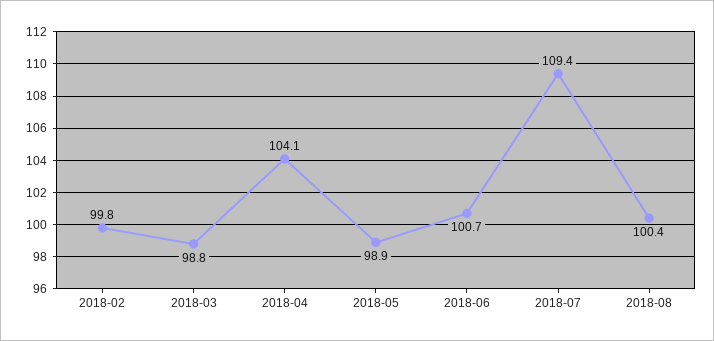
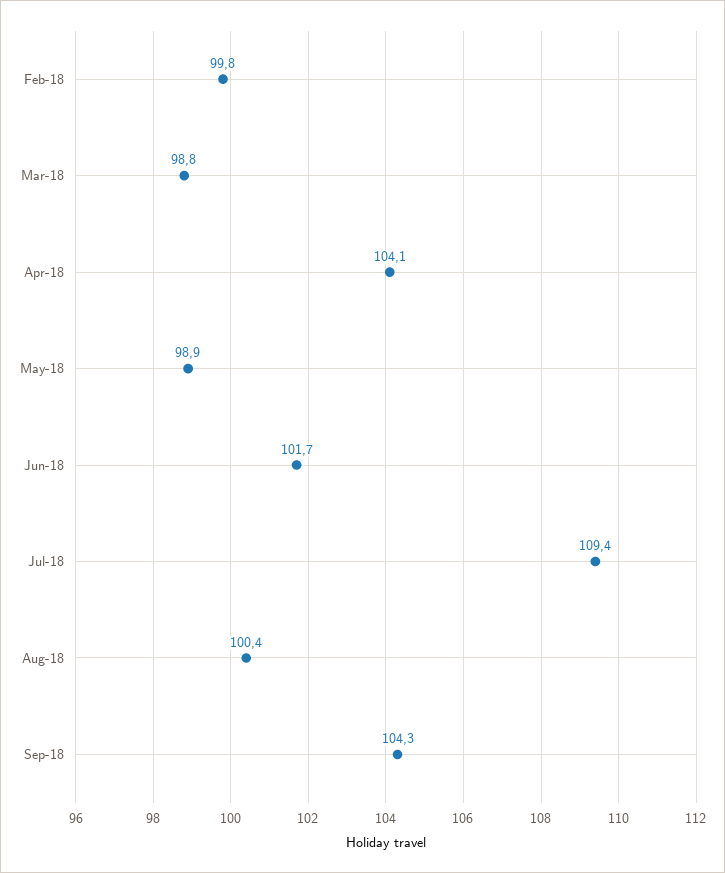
2018-06: 100.7 -> 101.7
Sep-18: none -> 104.3

